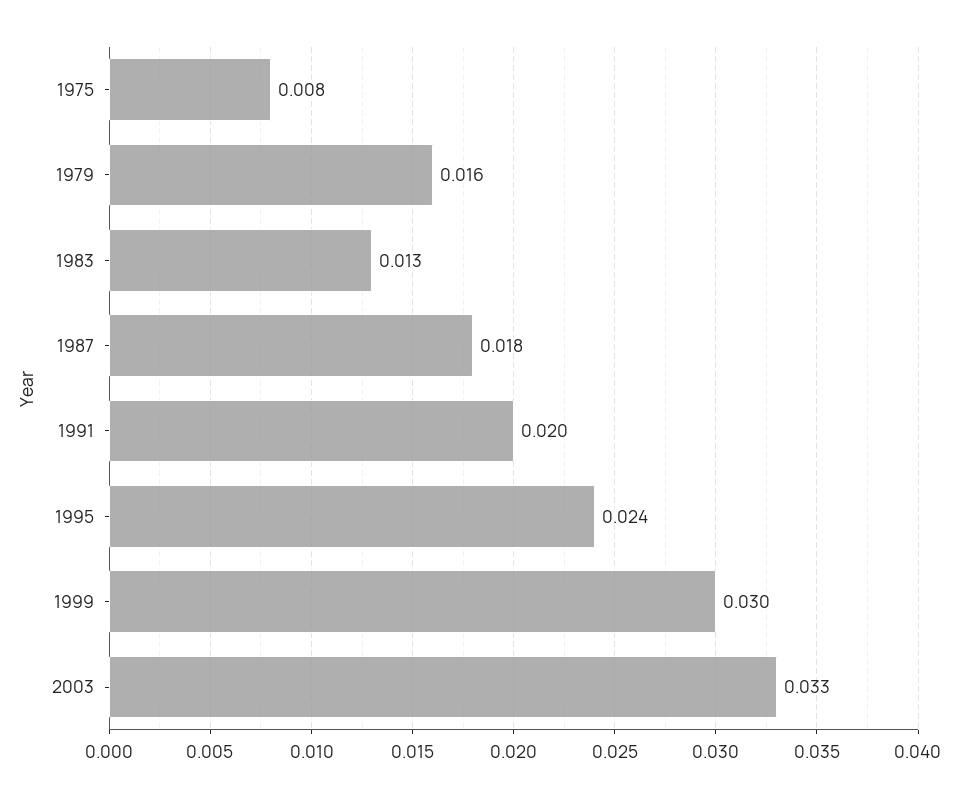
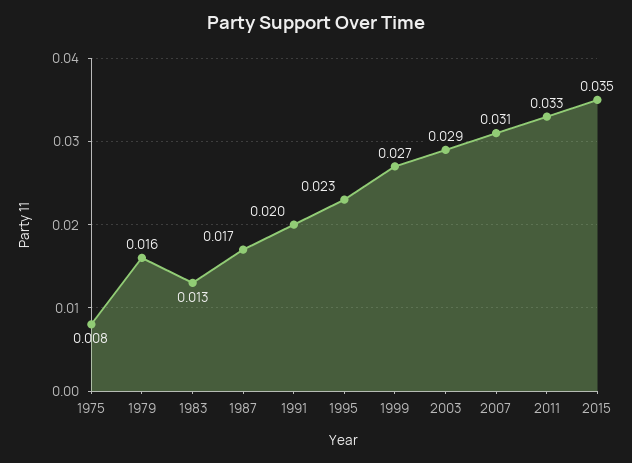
1987: 0.018 -> 0.017
1995: 0.024 -> 0.023
1999: 0.03 -> 0.027
2003: 0.033 -> 0.029
2007: none -> 0.031
2011: none -> 0.033
2015: none -> 0.035

